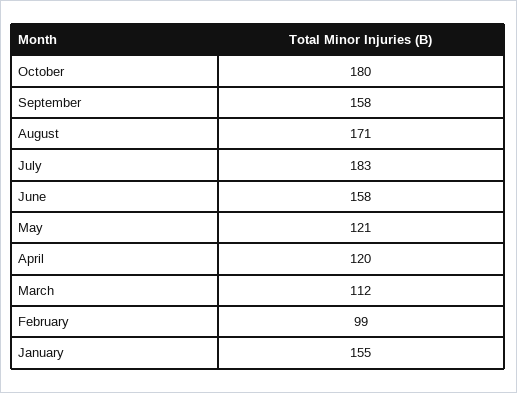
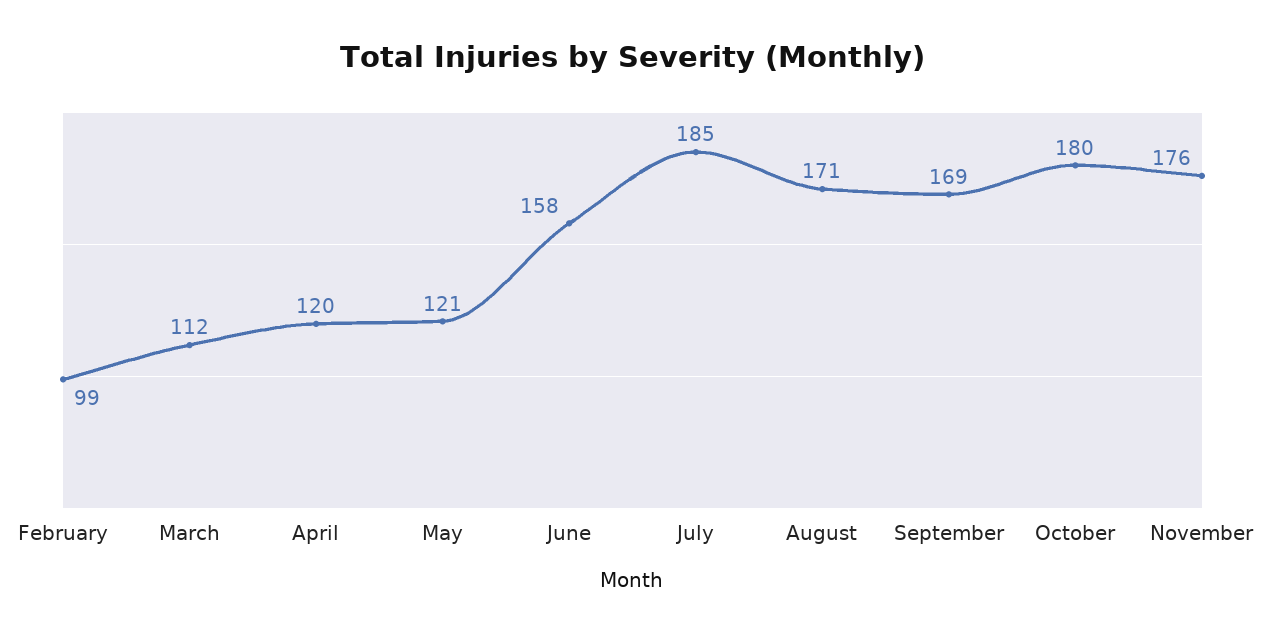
September: 158 -> 169
July: 183 -> 185
January: 155 -> none
November: none -> 176

